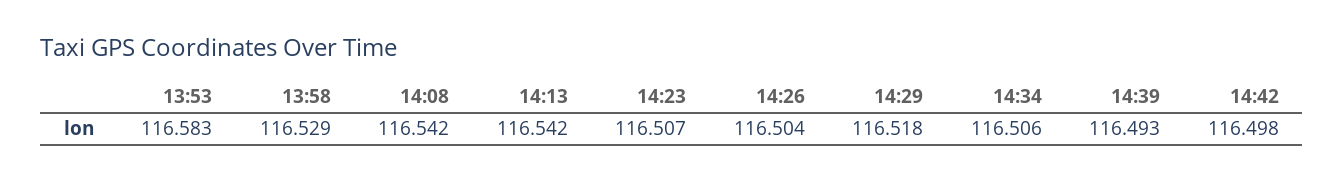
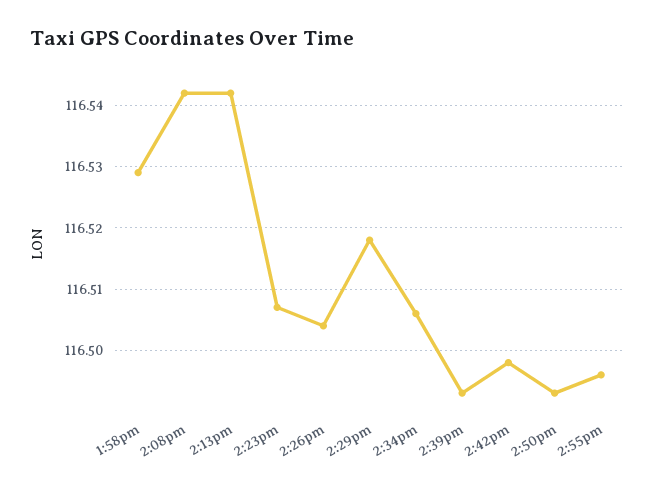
13:53: 116.583 -> none
2:50pm: none -> 116.493
2:55pm: none -> 116.496

